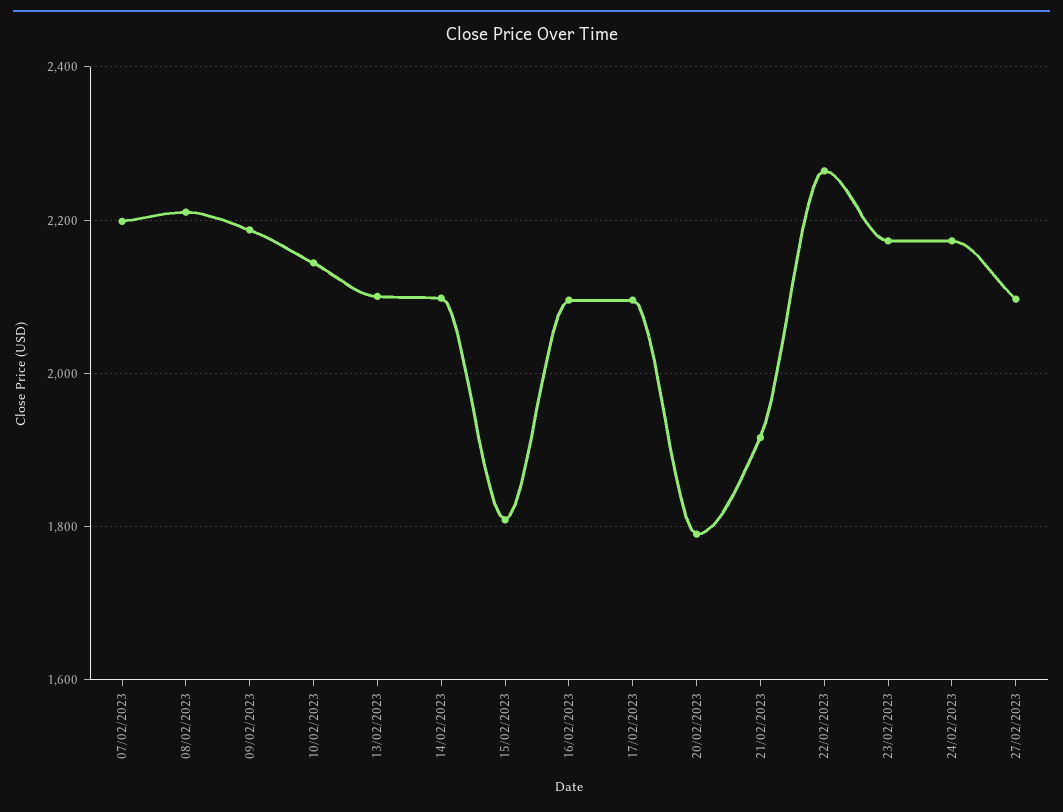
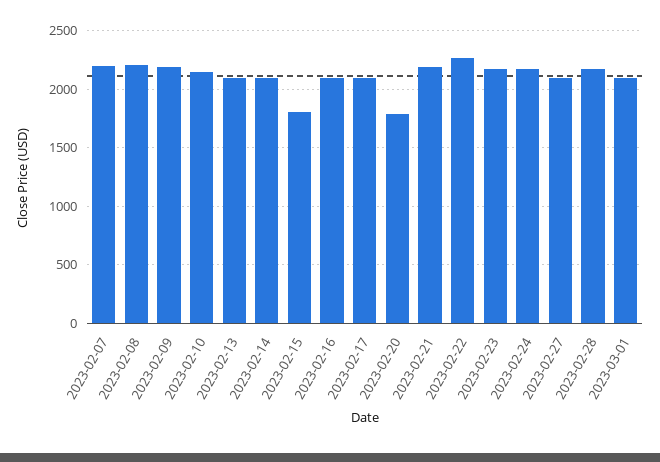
21/02/2023: 1920 -> 2200
2023-02-28: none -> 2200
2023-03-01: none -> 2100

